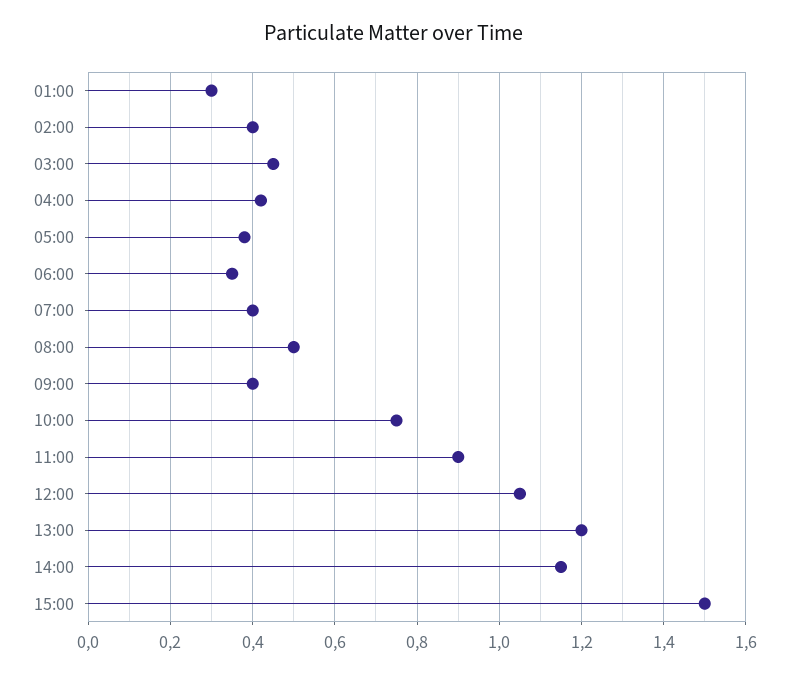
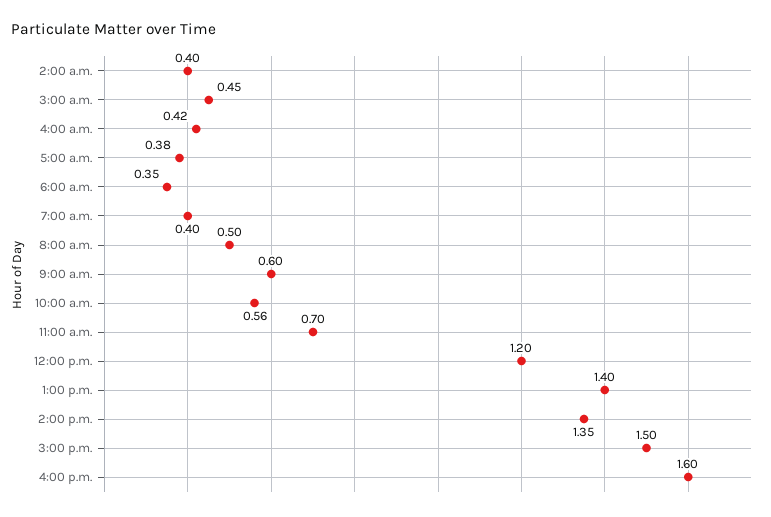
01:00: 0.3 -> none
09:00: 0.4 -> 0.6
10:00: 0.75 -> 0.56
11:00: 0.9 -> 0.7
12:00: 1.05 -> 1.2
13:00: 1.2 -> 1.4
14:00: 1.15 -> 1.35
4:00 p.m.: none -> 1.6

